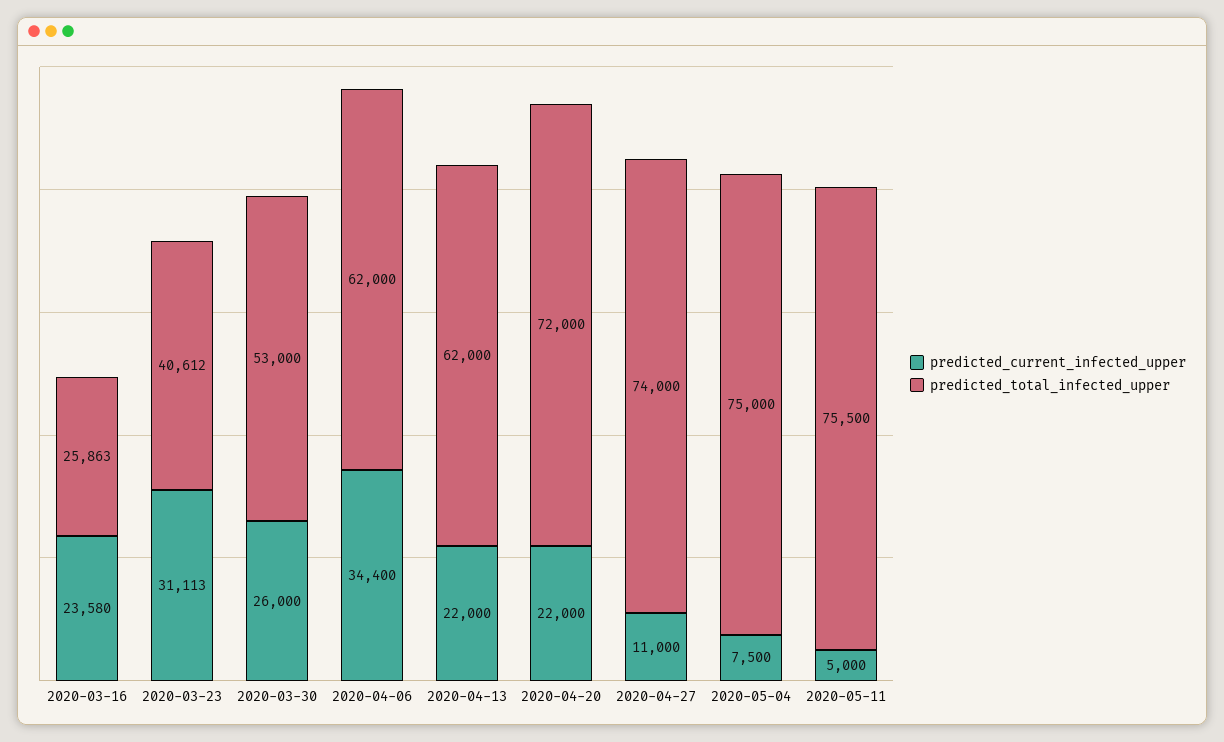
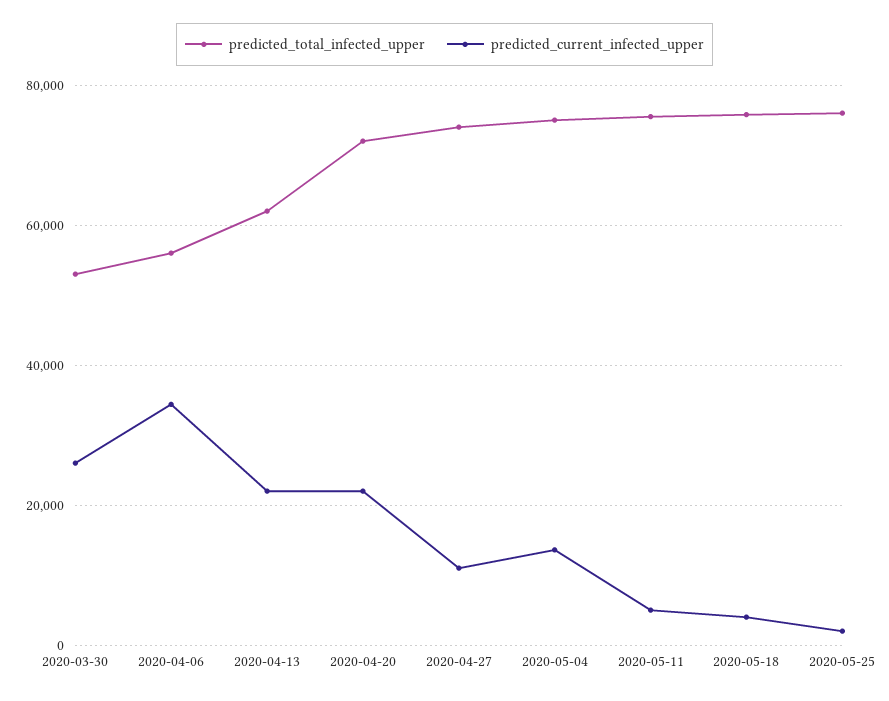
predicted_current_infected_upper, 2020-03-16: 23580 -> none
predicted_total_infected_upper, 2020-03-16: 25863 -> none
predicted_current_infected_upper, 2020-03-23: 31113 -> none
predicted_total_infected_upper, 2020-03-23: 40612 -> none
predicted_total_infected_upper, 2020-04-06: 62000 -> 56000
predicted_current_infected_upper, 2020-05-04: 7500 -> 14000
predicted_total_infected_upper, 2020-05-18: none -> 76000
predicted_current_infected_upper, 2020-05-18: none -> 4000
predicted_total_infected_upper, 2020-05-25: none -> 76000
predicted_current_infected_upper, 2020-05-25: none -> 2000

